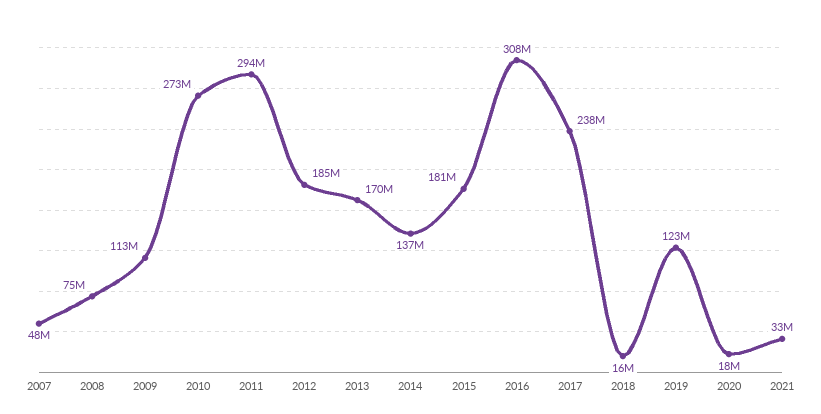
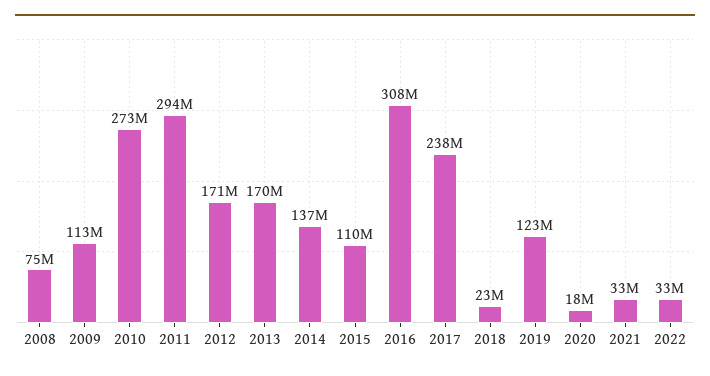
2007: 48000000 -> none
2012: 185000000 -> 171000000
2015: 181000000 -> 110000000
2018: 16000000 -> 23000000
2022: none -> 33000000

